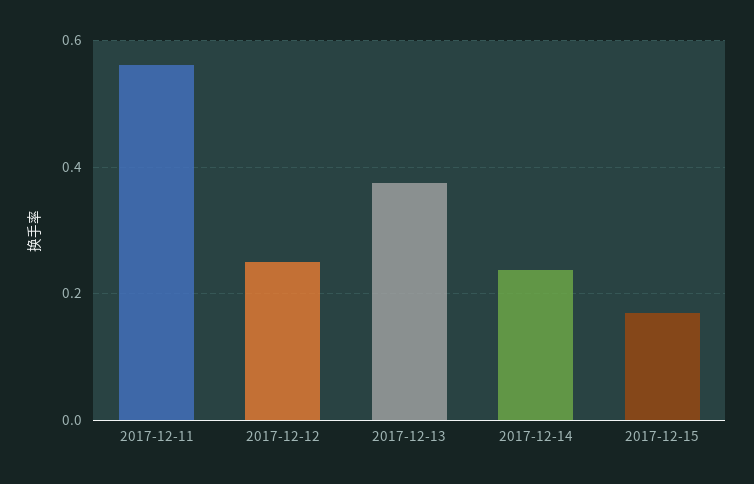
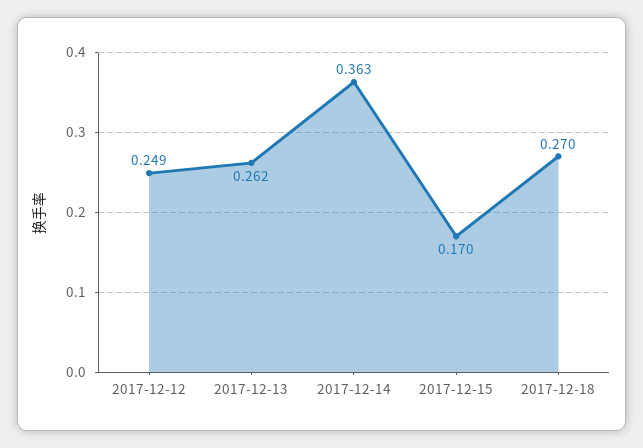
2017-12-11: 0.56 -> none
2017-12-13: 0.38 -> 0.262
2017-12-14: 0.24 -> 0.363
2017-12-18: none -> 0.27

